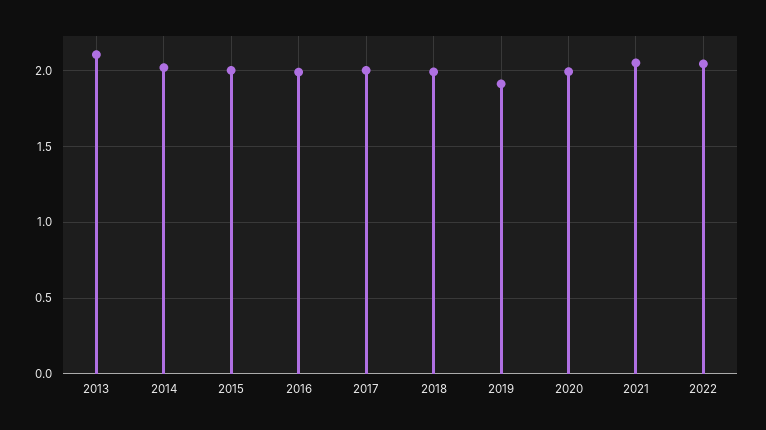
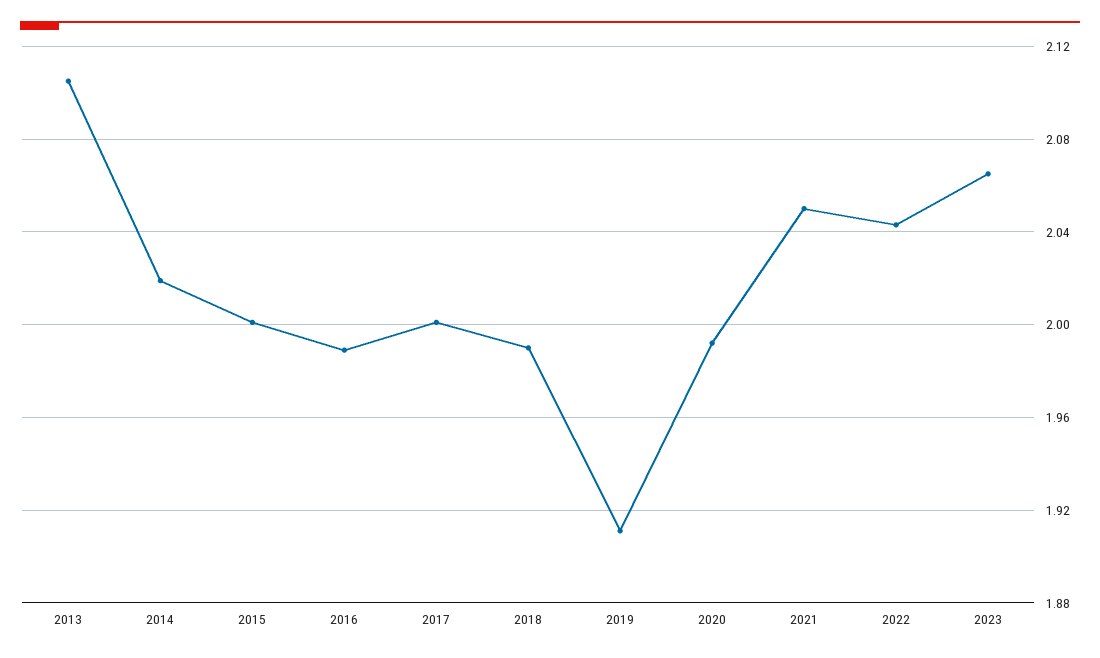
2023: none -> 2.065

